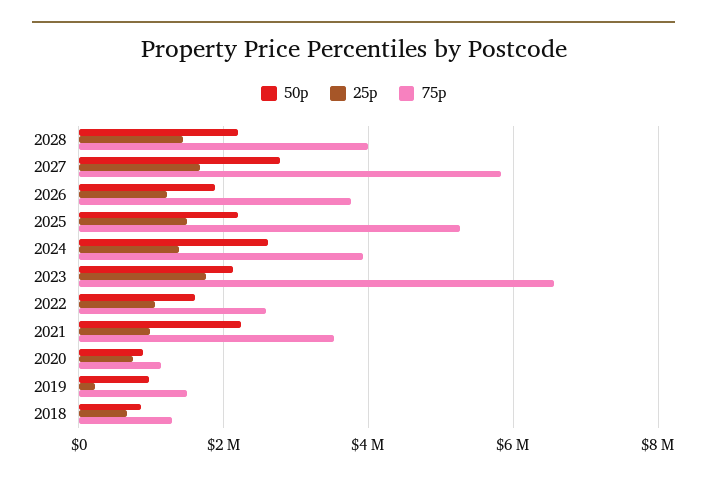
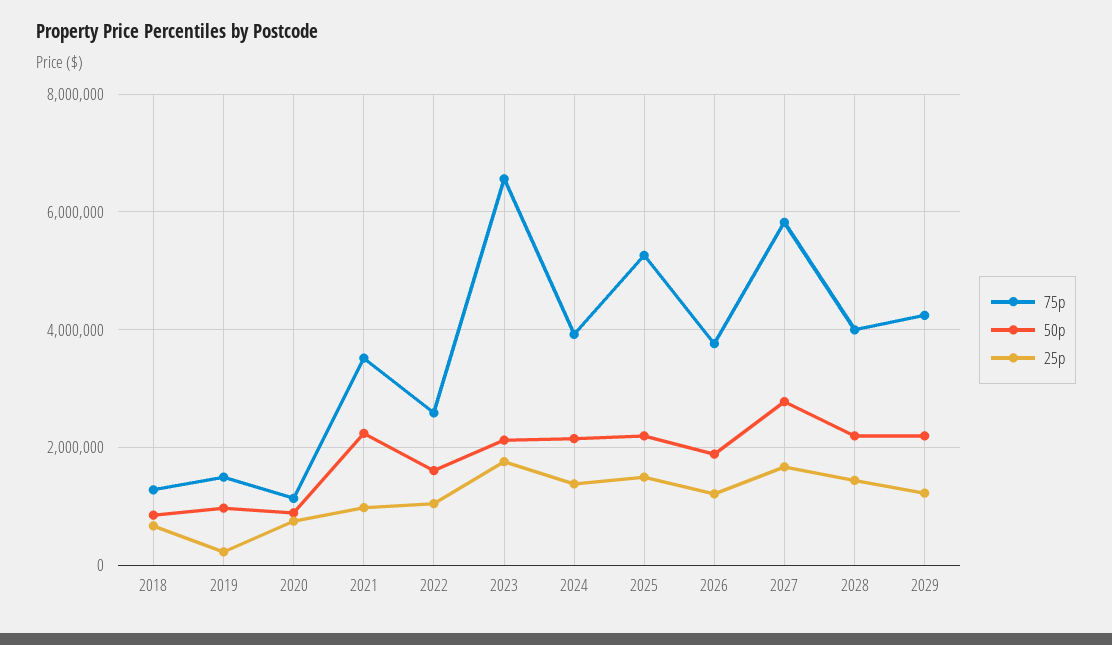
50p, 2024: 2600000 -> 2200000
75p, 2029: none -> 4200000
50p, 2029: none -> 2200000
25p, 2029: none -> 1200000

